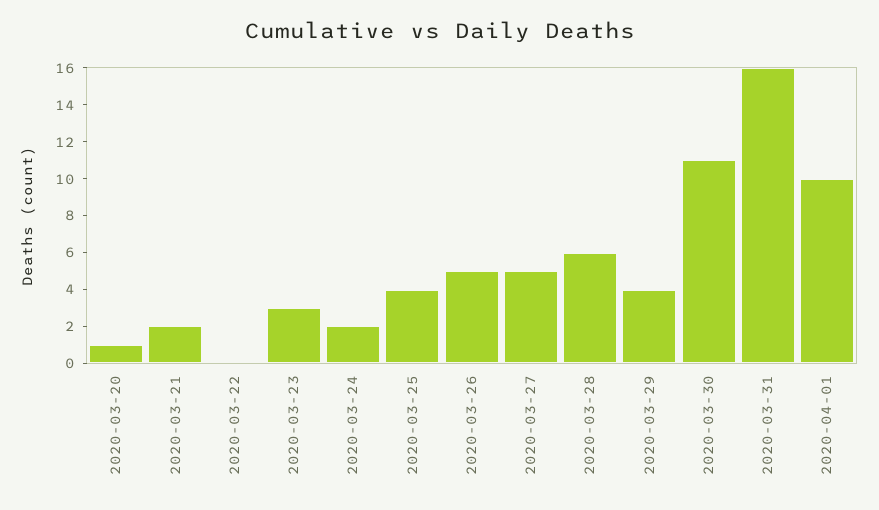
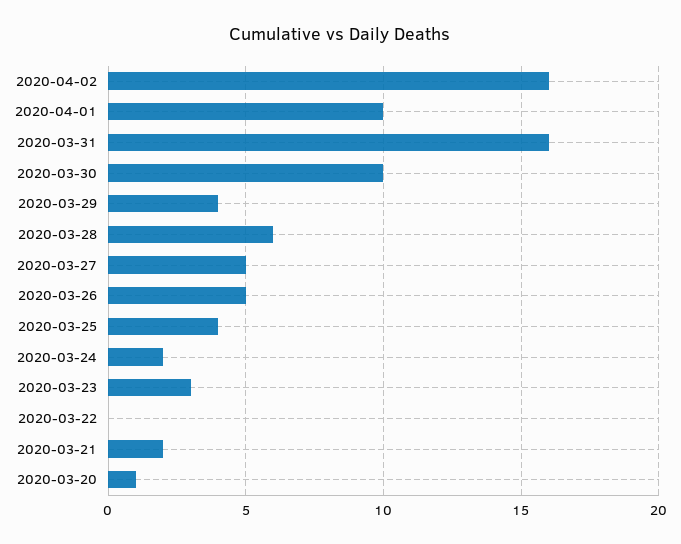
2020-03-30: 11 -> 10
2020-04-02: none -> 16

